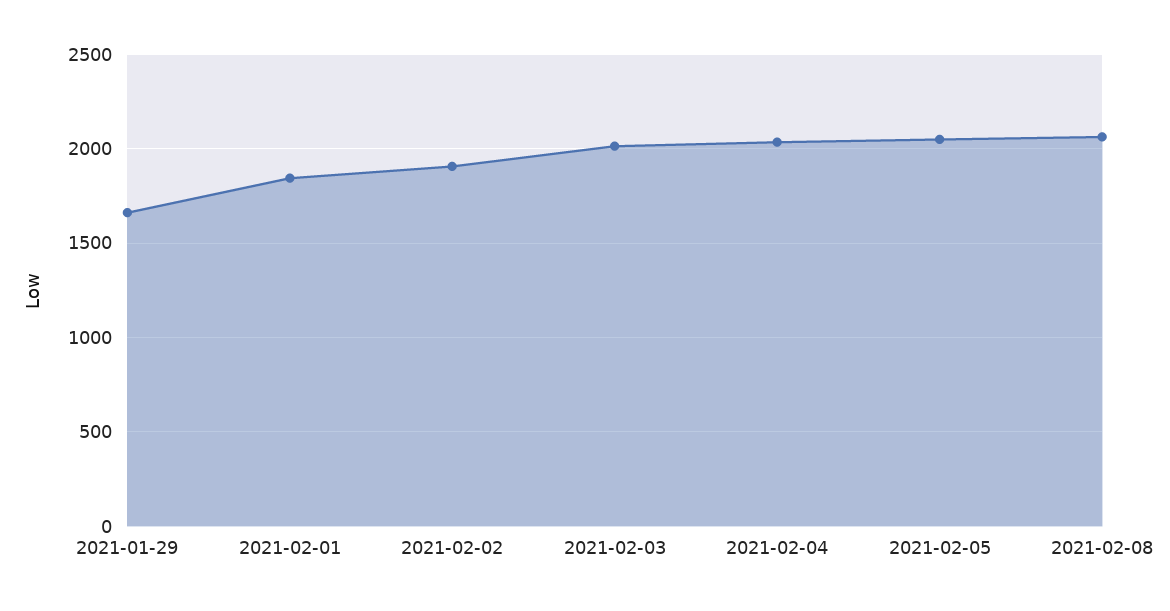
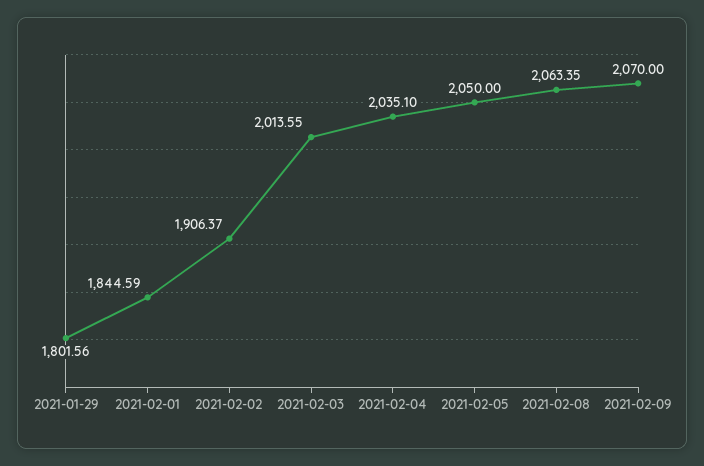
2021-01-29: 1650 -> 1801.56
2021-02-09: none -> 2070

